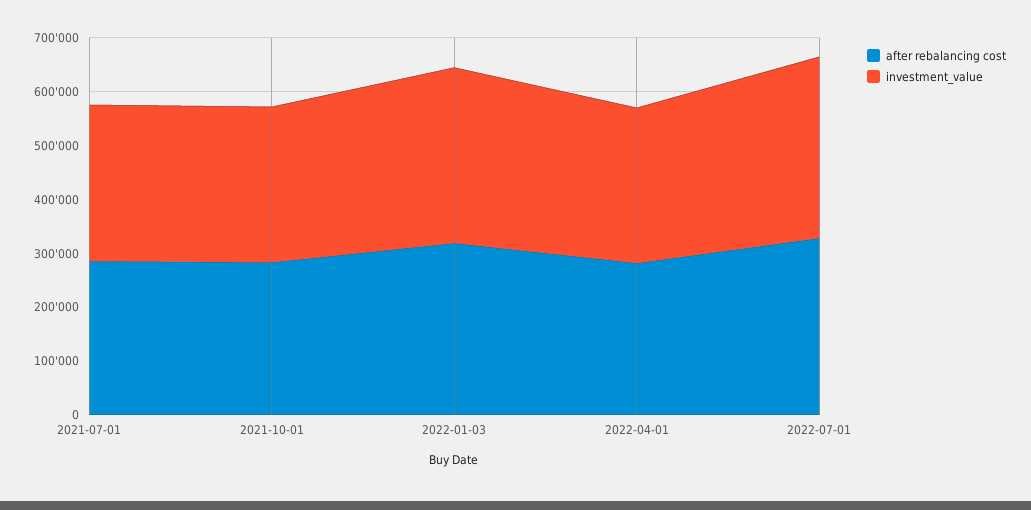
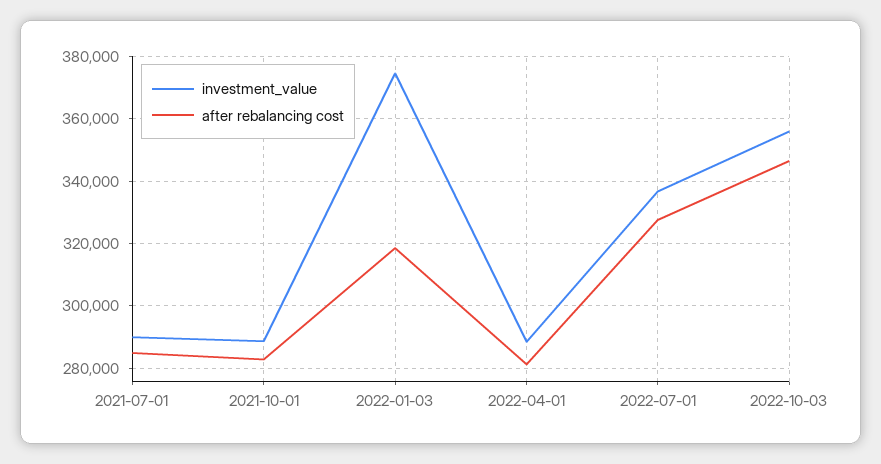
investment_value, 2022-01-03: 320000 -> 374000
investment_value, 2022-10-03: none -> 356000
after rebalancing cost, 2022-10-03: none -> 346000

